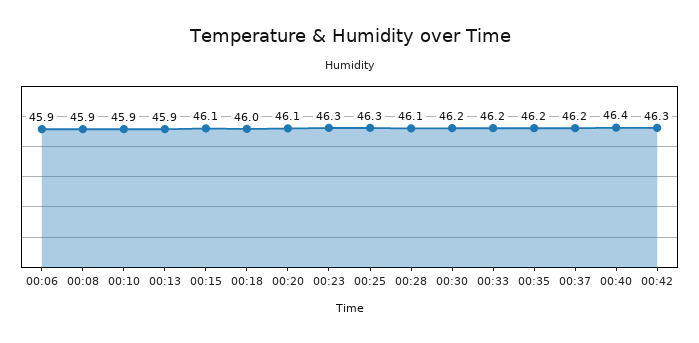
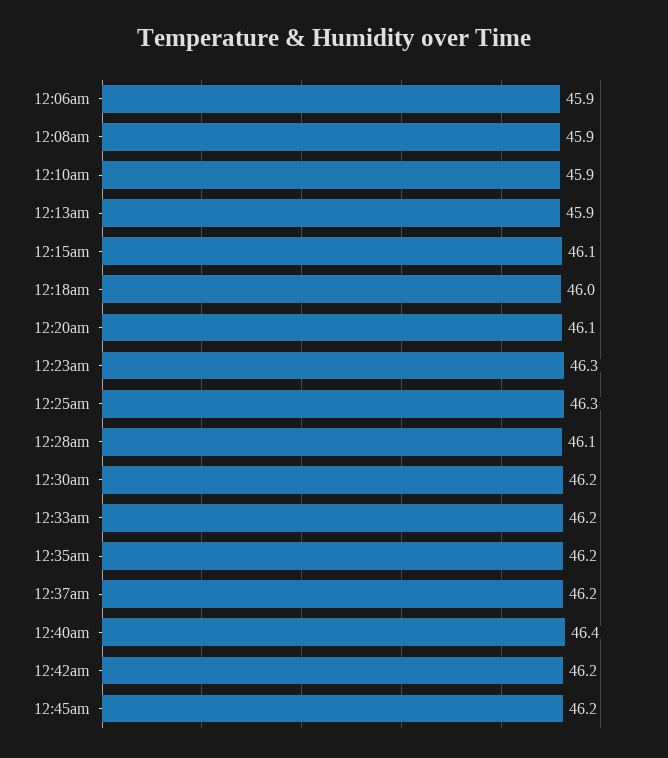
00:42: 46.3 -> 46.2
12:45am: none -> 46.2

